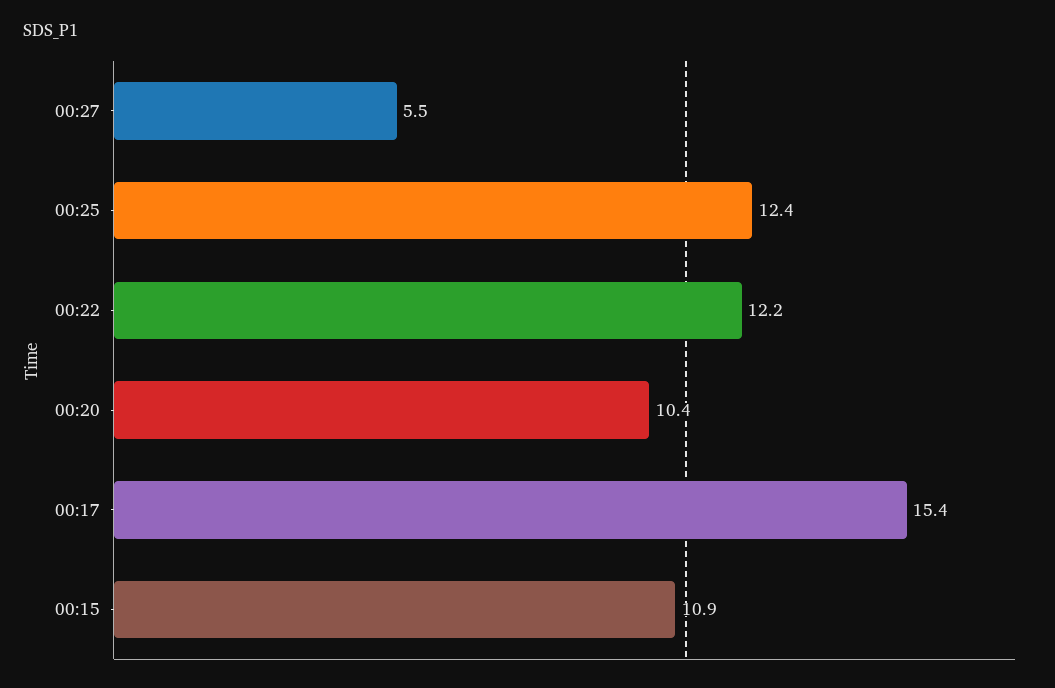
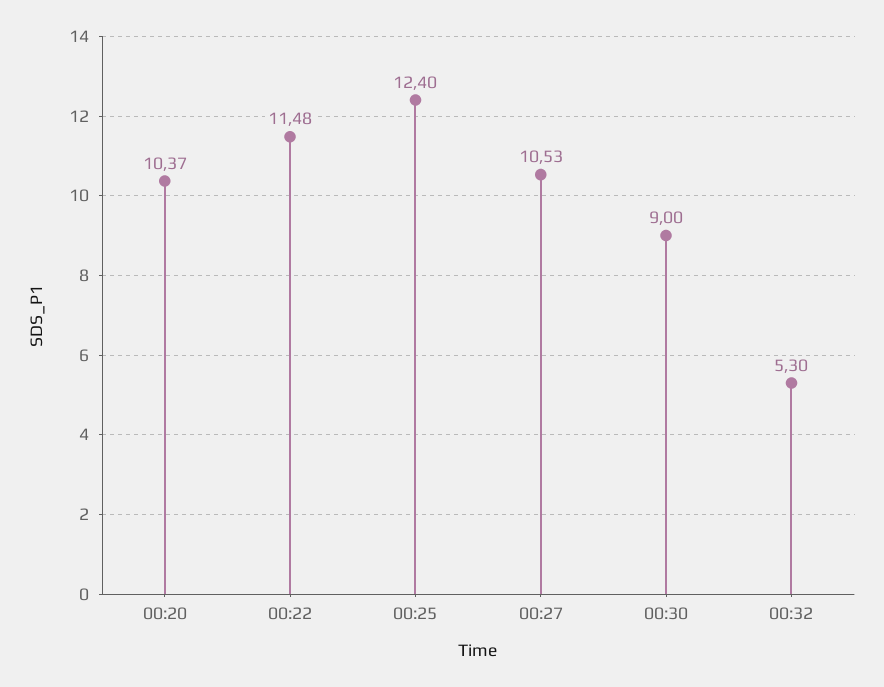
00:27: 5.5 -> 10.53
00:22: 12.2 -> 11.48
00:17: 15.4 -> none
00:15: 10.9 -> none
00:30: none -> 9
00:32: none -> 5.3

